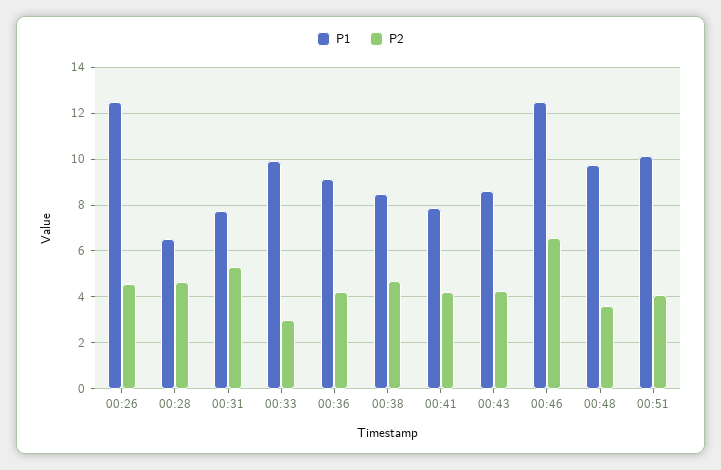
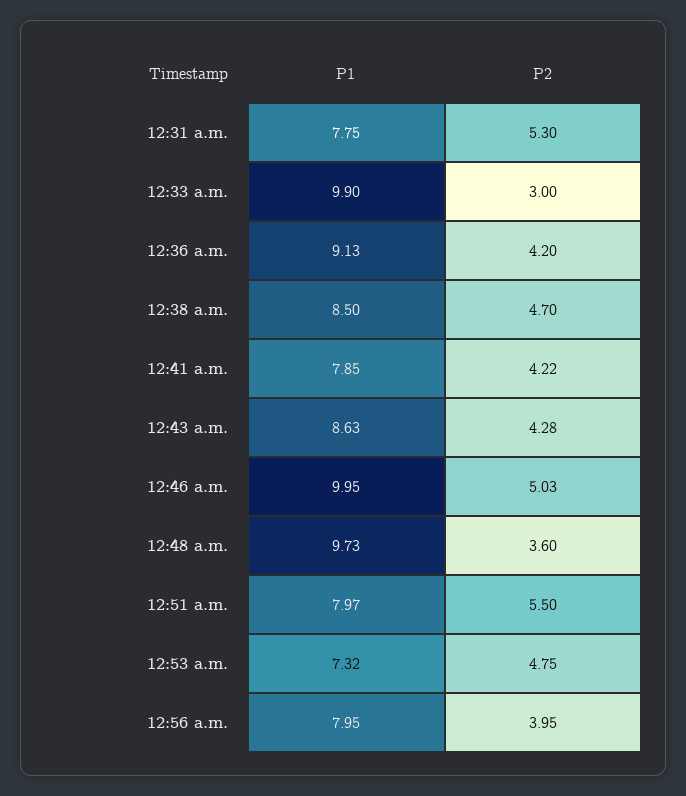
P1, 00:26: 12.5 -> none
P2, 00:26: 4.5 -> none
P1, 00:28: 6.5 -> none
P2, 00:28: 4.5 -> none
P1, 00:46: 12.5 -> 9.95
P2, 00:46: 6.5 -> 5.03
P1, 00:51: 10 -> 7.97
P2, 00:51: 4 -> 5.5
P1, 12:53 a.m.: none -> 7.32
P2, 12:53 a.m.: none -> 4.75
P1, 12:56 a.m.: none -> 7.95
P2, 12:56 a.m.: none -> 3.95

